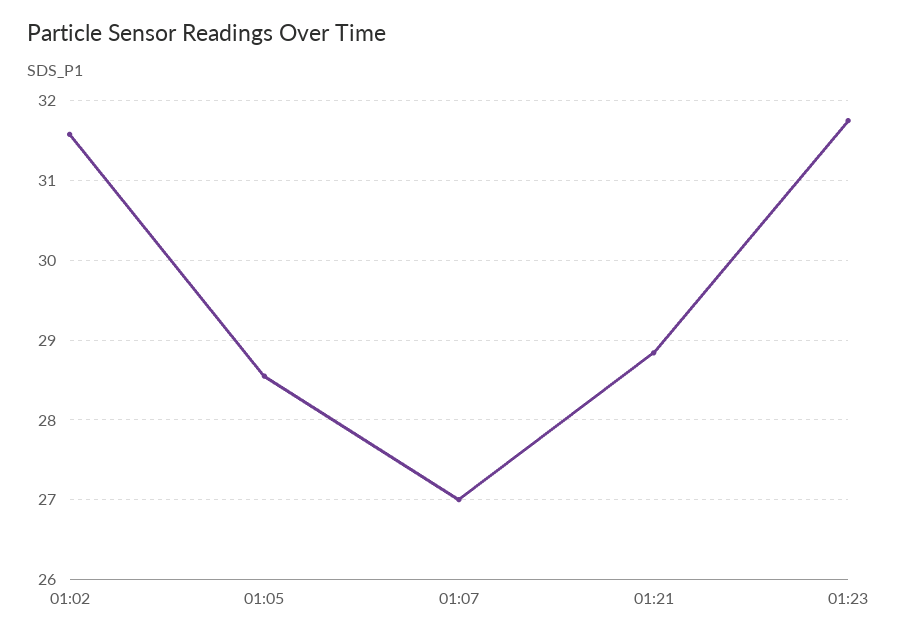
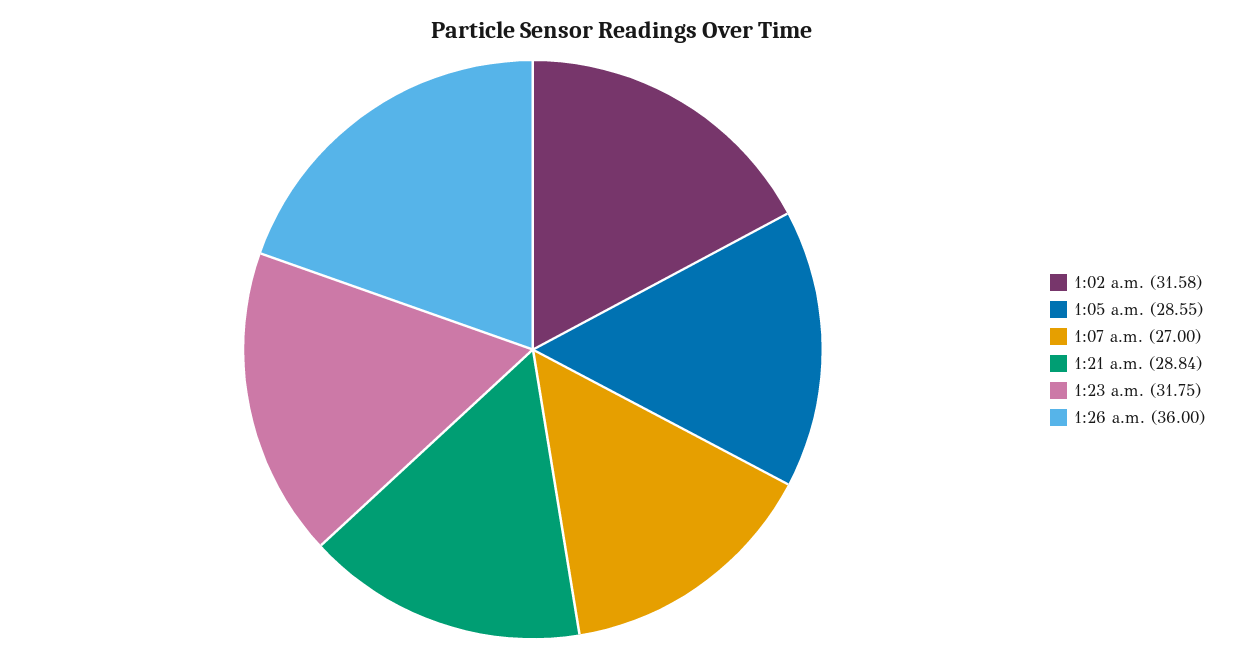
1:26 a.m.: none -> 36

